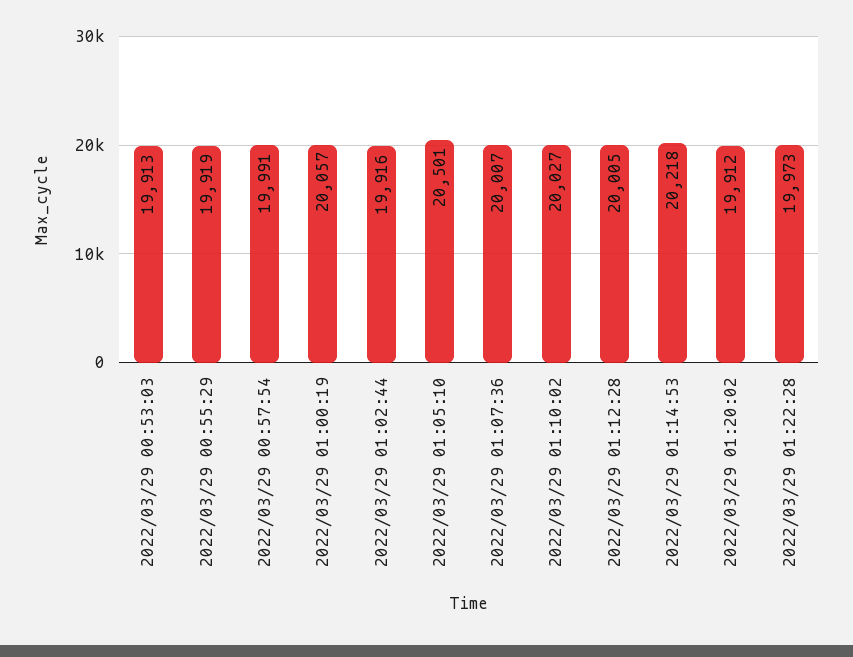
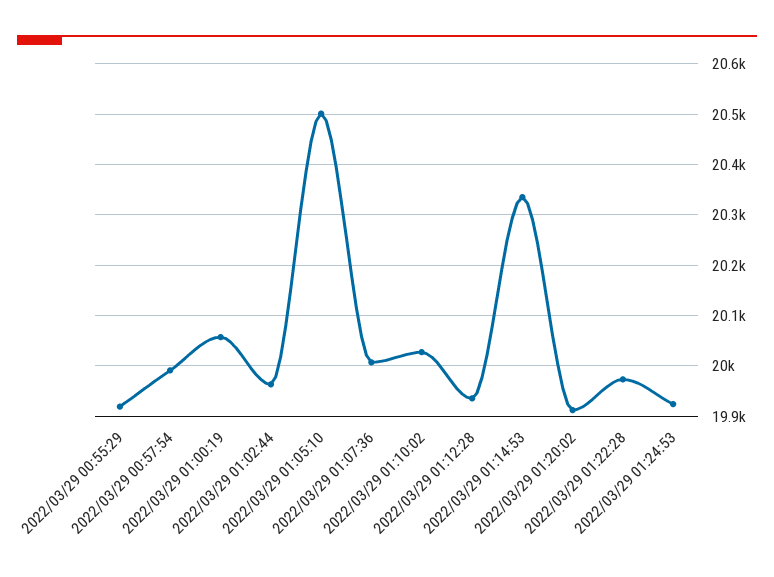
2022/03/29 00:53:03: 19913 -> none
2022/03/29 01:02:44: 19916 -> 19960
2022/03/29 01:12:28: 20005 -> 19940
2022/03/29 01:14:53: 20218 -> 20340
2022/03/29 01:24:53: none -> 19920

